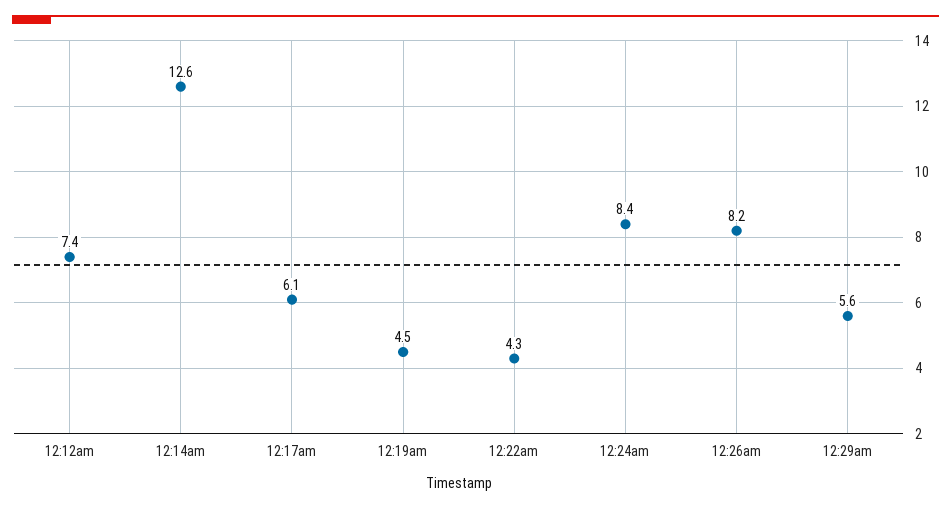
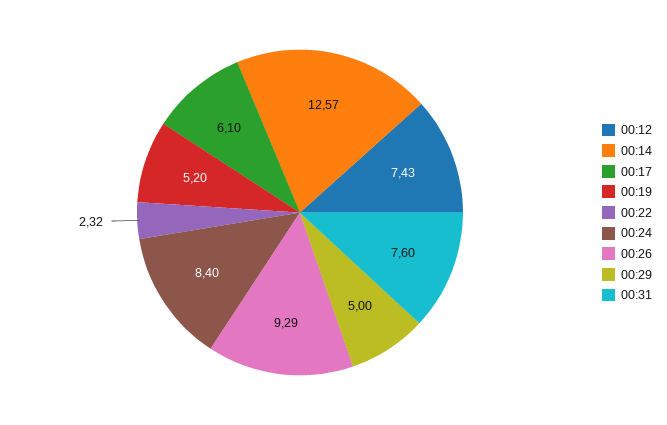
12:19am: 4.5 -> 5.2
12:22am: 4.3 -> 2.32
12:26am: 8.2 -> 9.29
12:29am: 5.6 -> 5
00:31: none -> 7.6

